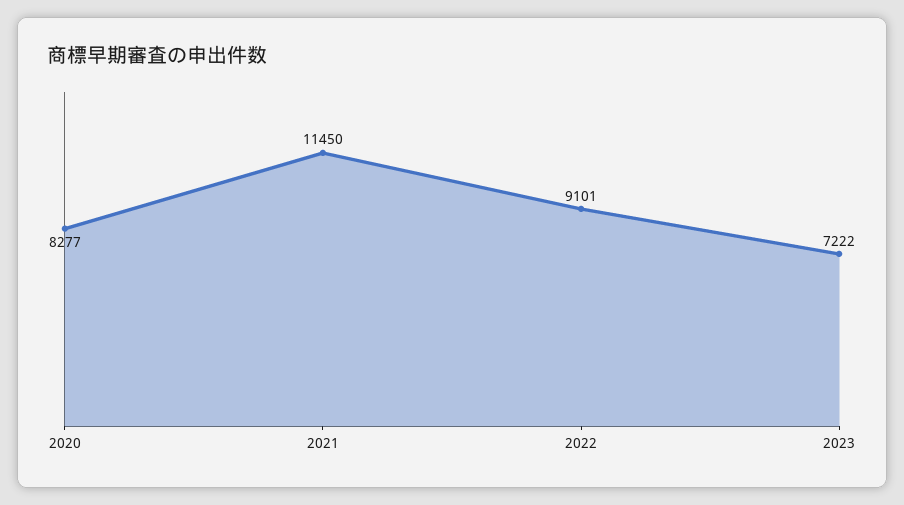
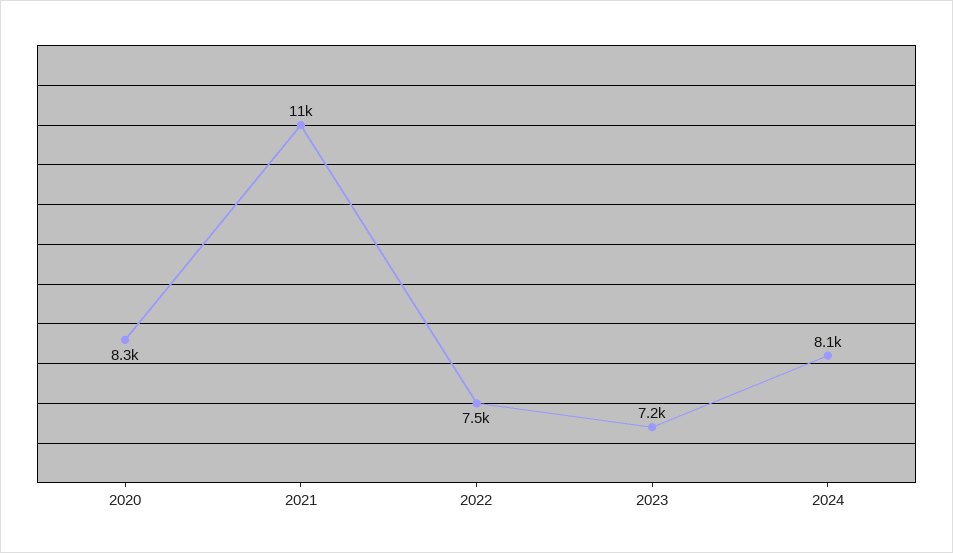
2022: 9101 -> 7500
2024: none -> 8100

